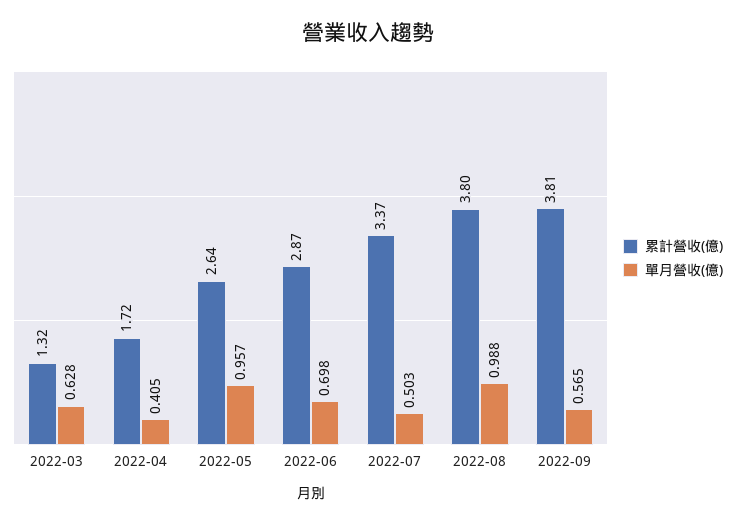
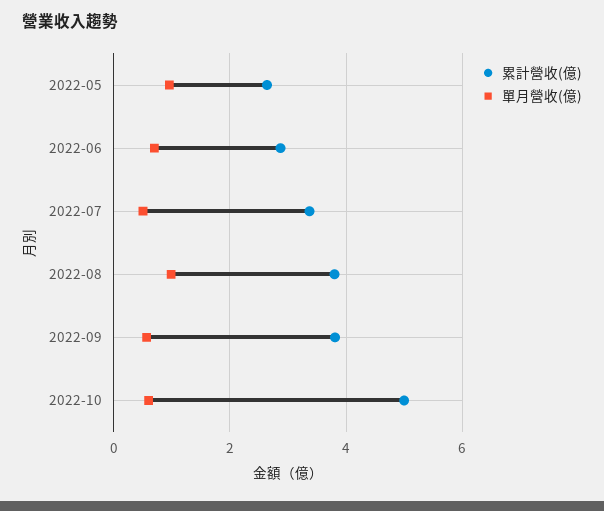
累計營收(億), 2022-03: 1.32 -> none
單月營收(億), 2022-03: 0.628 -> none
累計營收(億), 2022-04: 1.72 -> none
單月營收(億), 2022-04: 0.405 -> none
累計營收(億), 2022-10: none -> 5
單月營收(億), 2022-10: none -> 0.6

